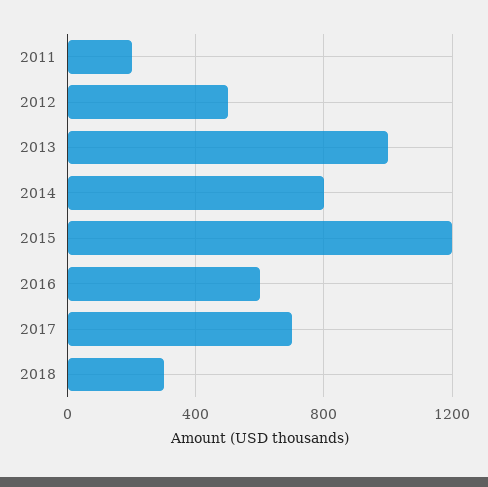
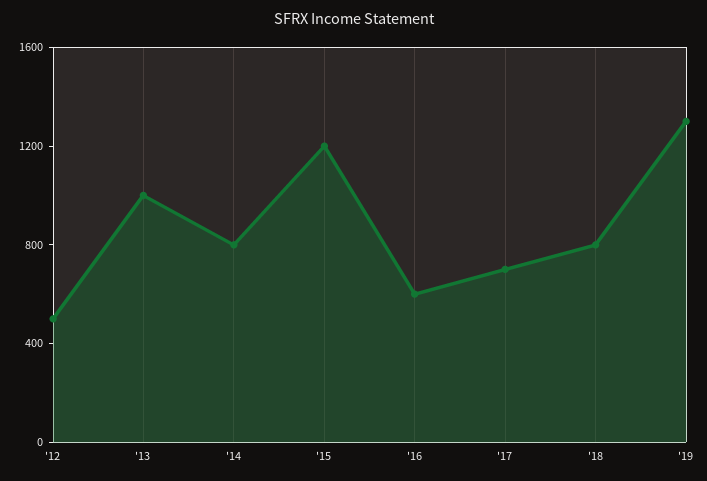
2011: 200 -> none
2018: 300 -> 800
'19: none -> 1300

